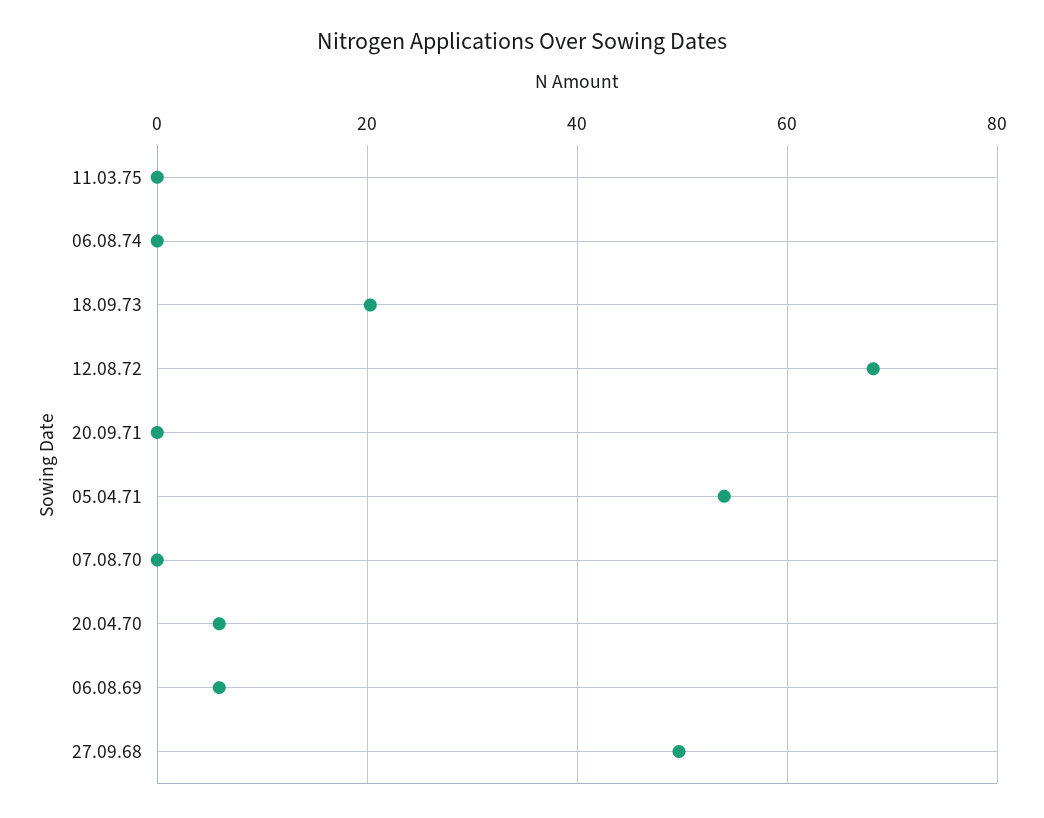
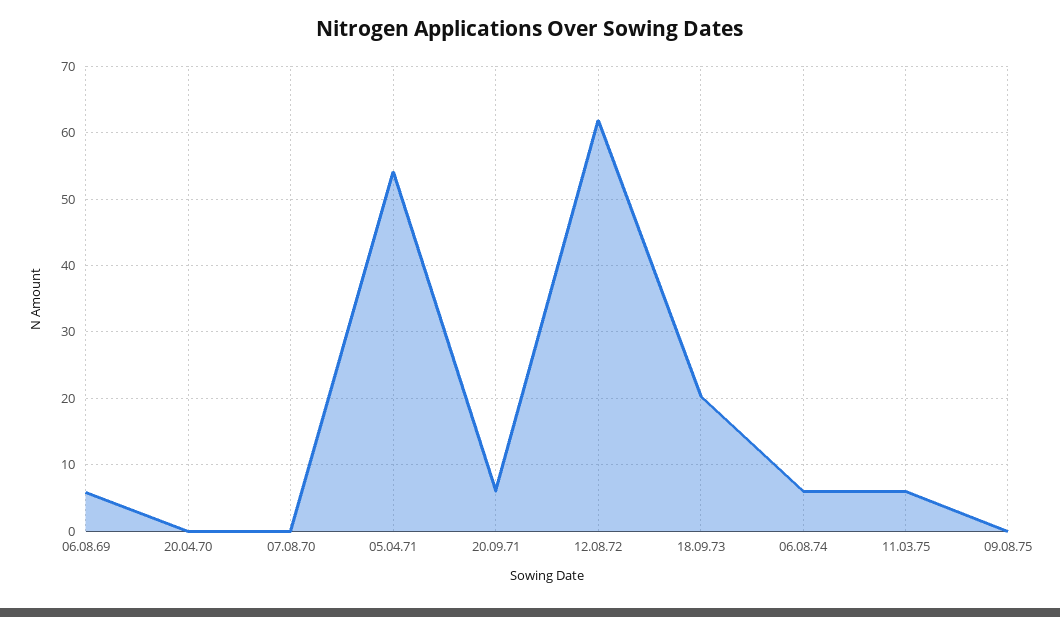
11.03.75: 0 -> 6
06.08.74: 0 -> 6
12.08.72: 68 -> 62
20.09.71: 0 -> 6
20.04.70: 6 -> 0
27.09.68: 50 -> none
09.08.75: none -> 0

